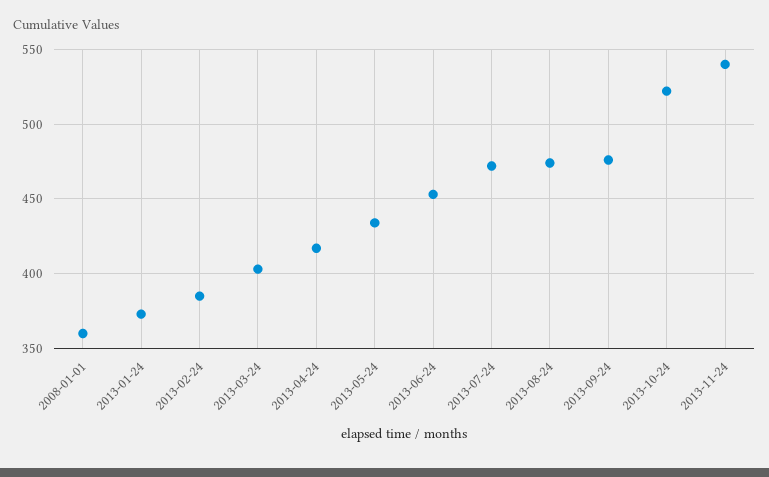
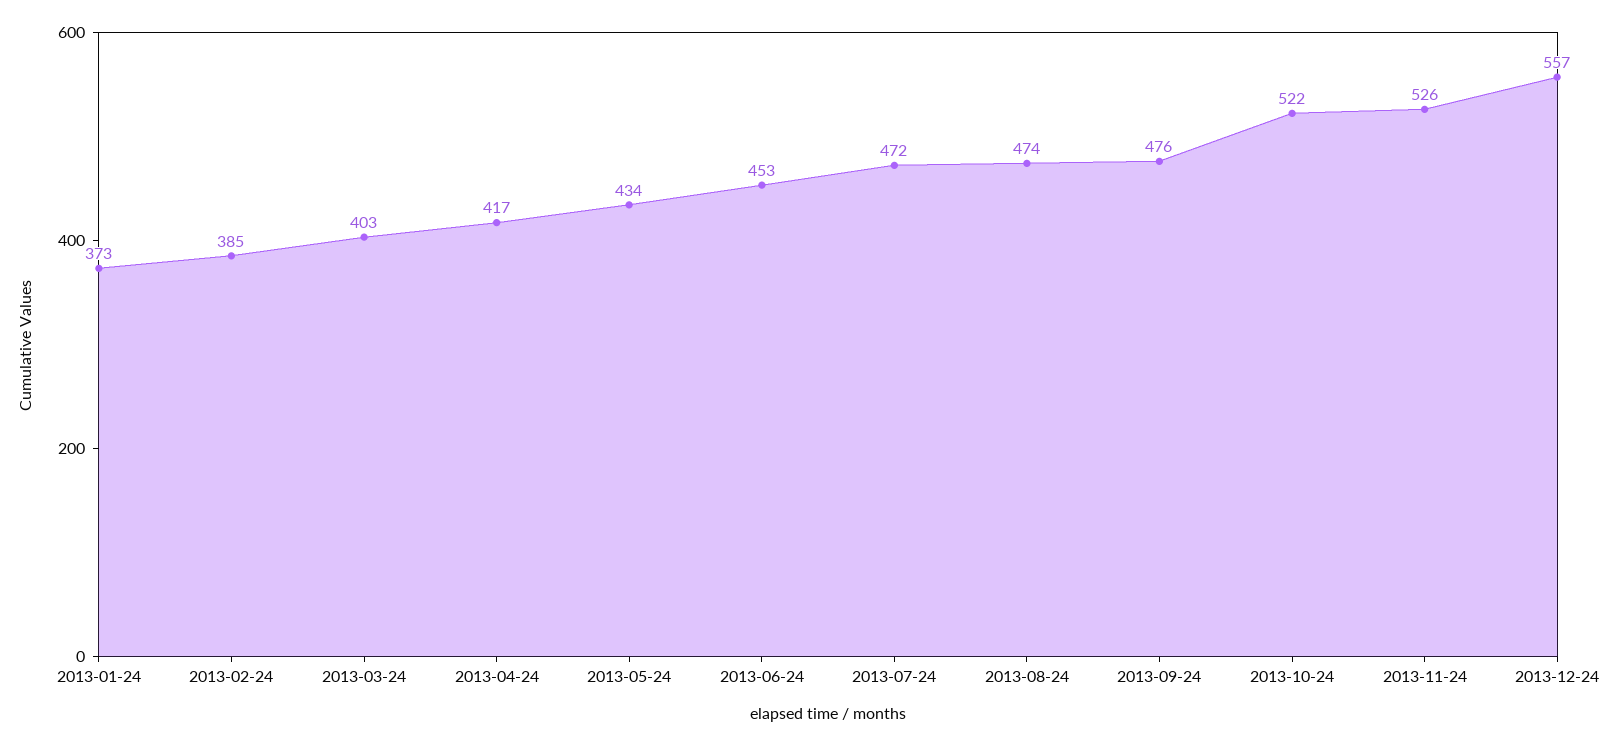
2008-01-01: 360 -> none
2013-11-24: 540 -> 526
2013-12-24: none -> 557

